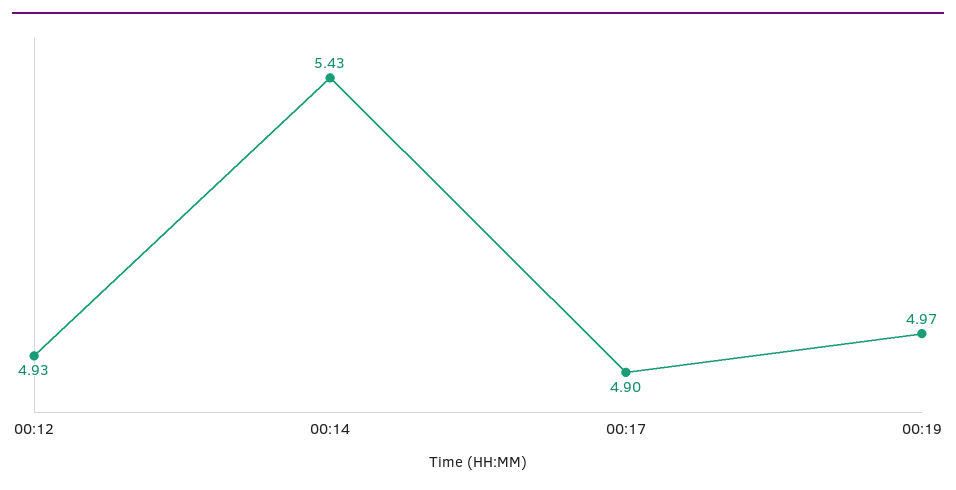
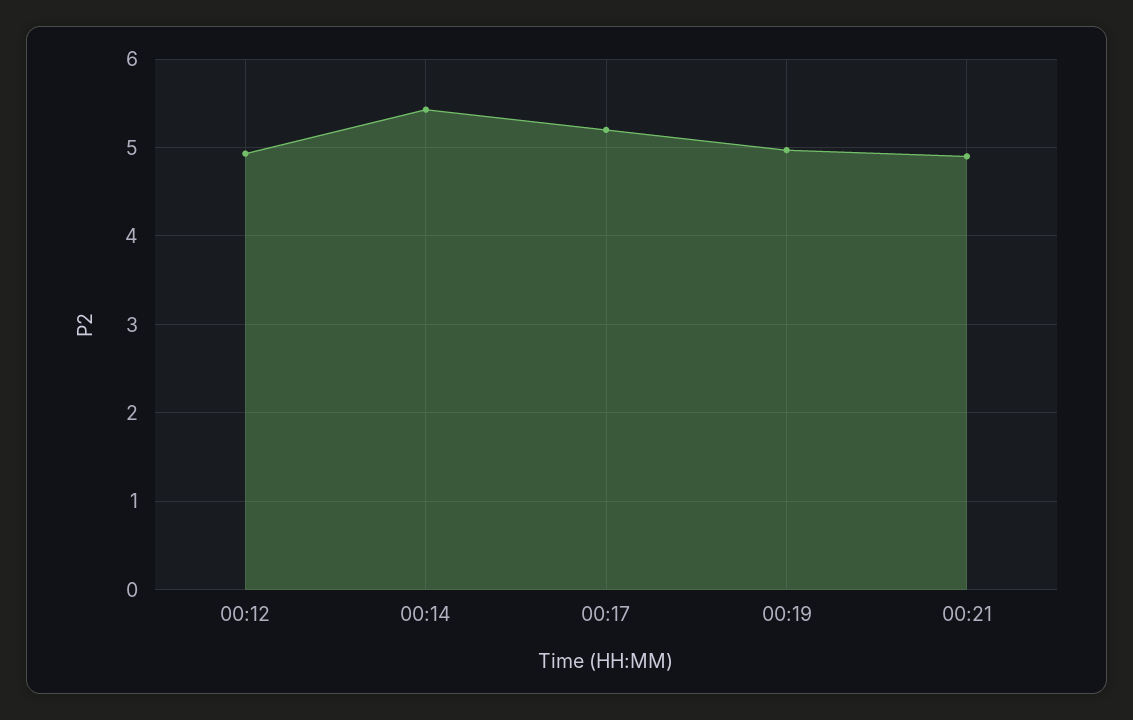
00:17: 4.9 -> 5.2
00:21: none -> 4.9

